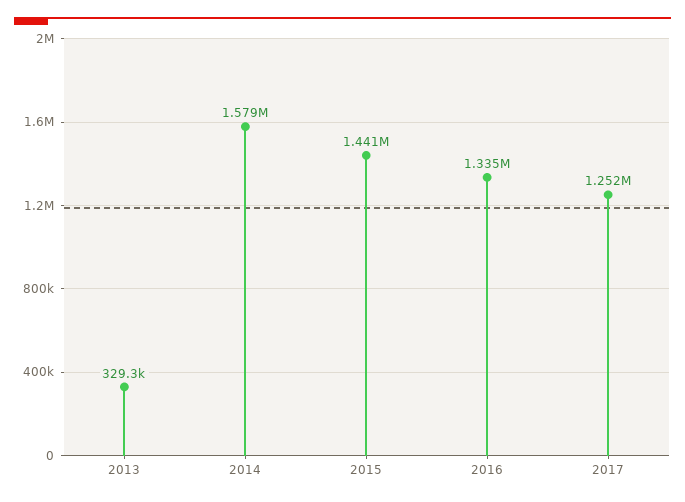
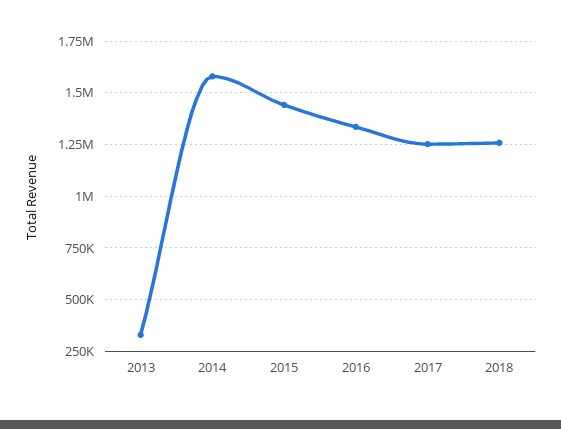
2018: none -> 1250000

